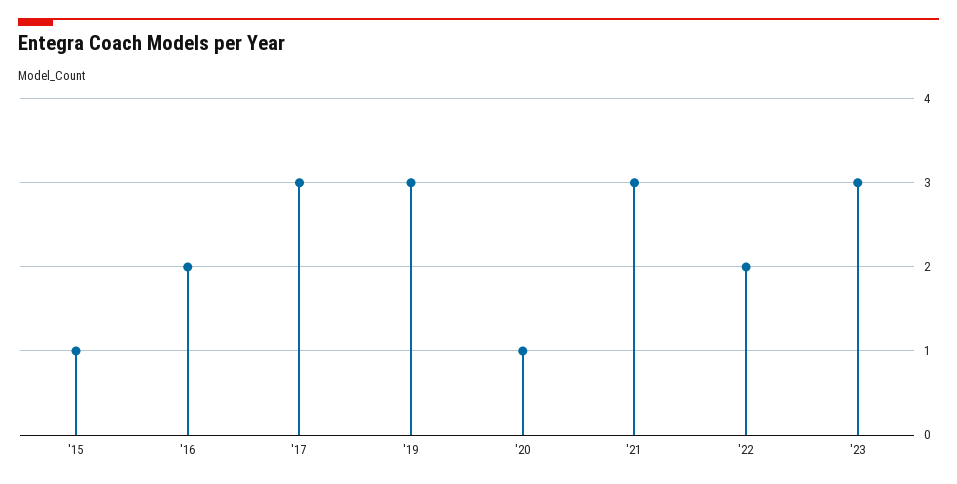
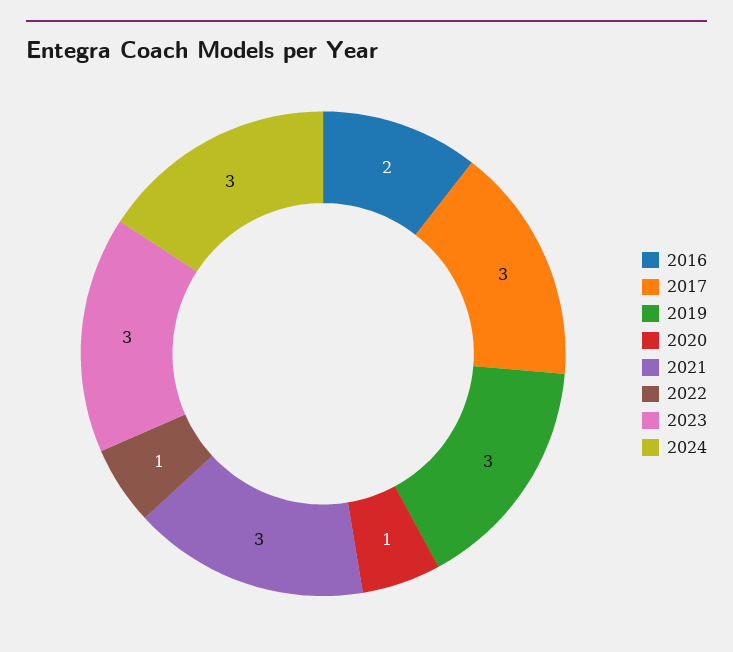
'15: 1 -> none
'22: 2 -> 1
2024: none -> 3

